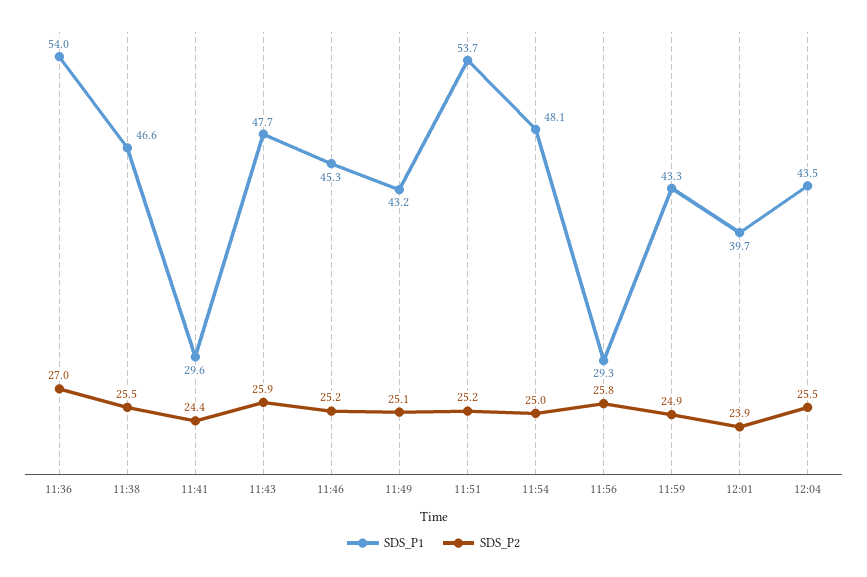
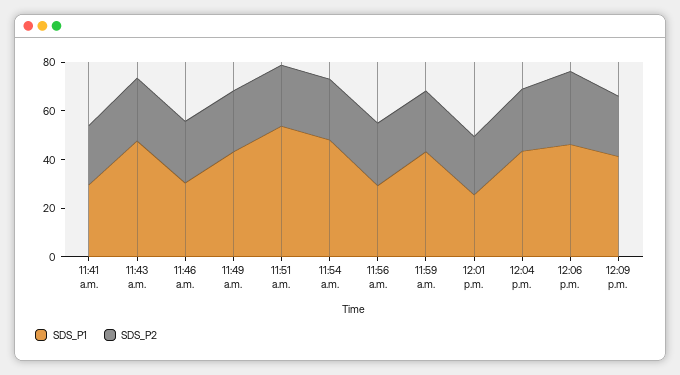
SDS_P1, 11:36: 54 -> none
SDS_P2, 11:36: 27 -> none
SDS_P1, 11:38: 46.6 -> none
SDS_P2, 11:38: 25.5 -> none
SDS_P1, 11:46: 45.3 -> 30
SDS_P1, 12:01: 39.7 -> 25
SDS_P1, 12:06 p.m.: none -> 45
SDS_P2, 12:06 p.m.: none -> 30
SDS_P1, 12:09 p.m.: none -> 40
SDS_P2, 12:09 p.m.: none -> 25

